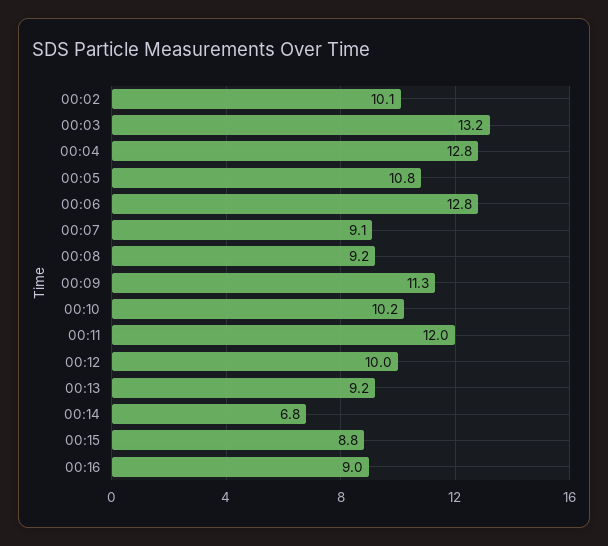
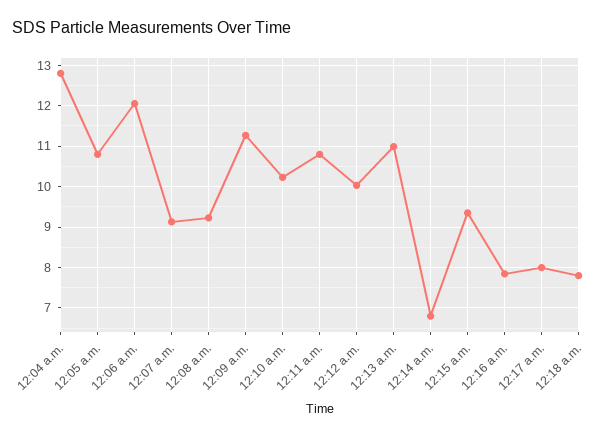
00:02: 10.1 -> none
00:03: 13.2 -> none
00:06: 12.8 -> 12
00:11: 12 -> 10.8
00:13: 9.2 -> 11
00:15: 8.8 -> 9.4
00:16: 9 -> 7.8
12:17 a.m.: none -> 8
12:18 a.m.: none -> 7.8

